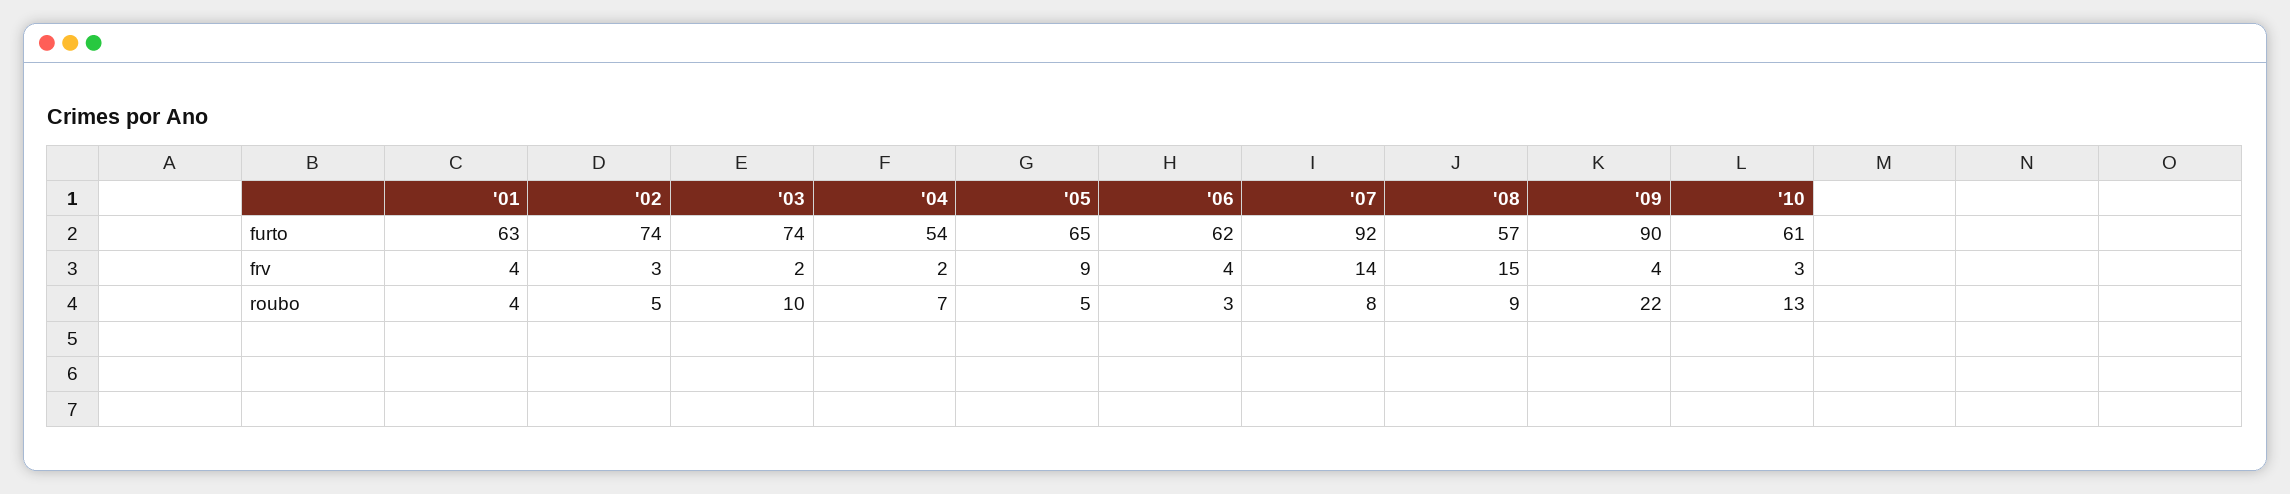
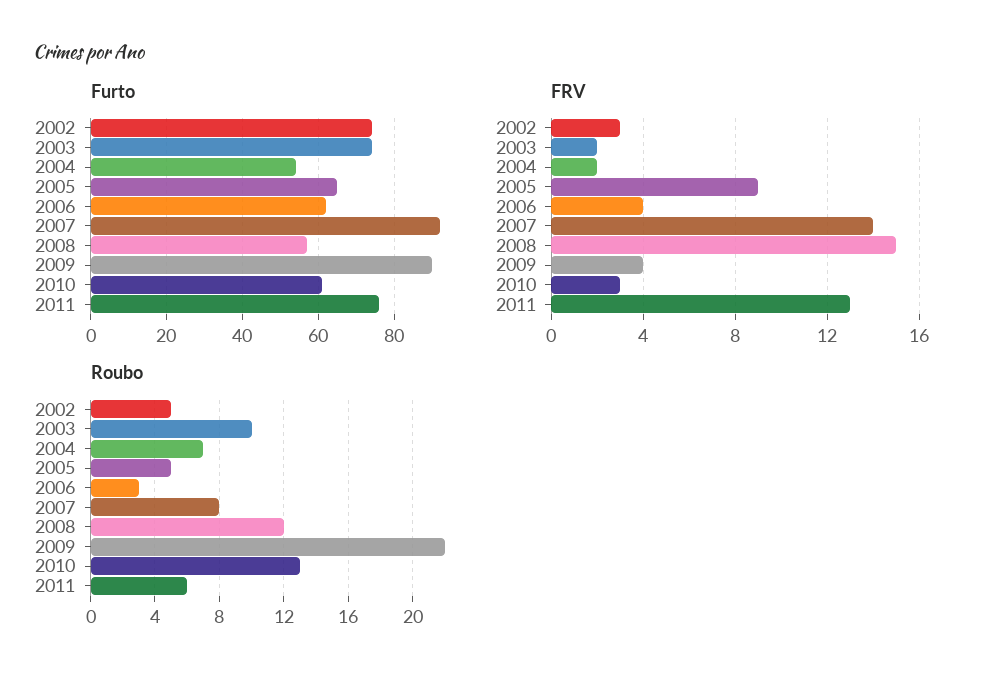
furto, '01: 63 -> none
frv, '01: 4 -> none
roubo, '01: 4 -> none
roubo, '08: 9 -> 12
furto, 2011: none -> 75
frv, 2011: none -> 13
roubo, 2011: none -> 6

